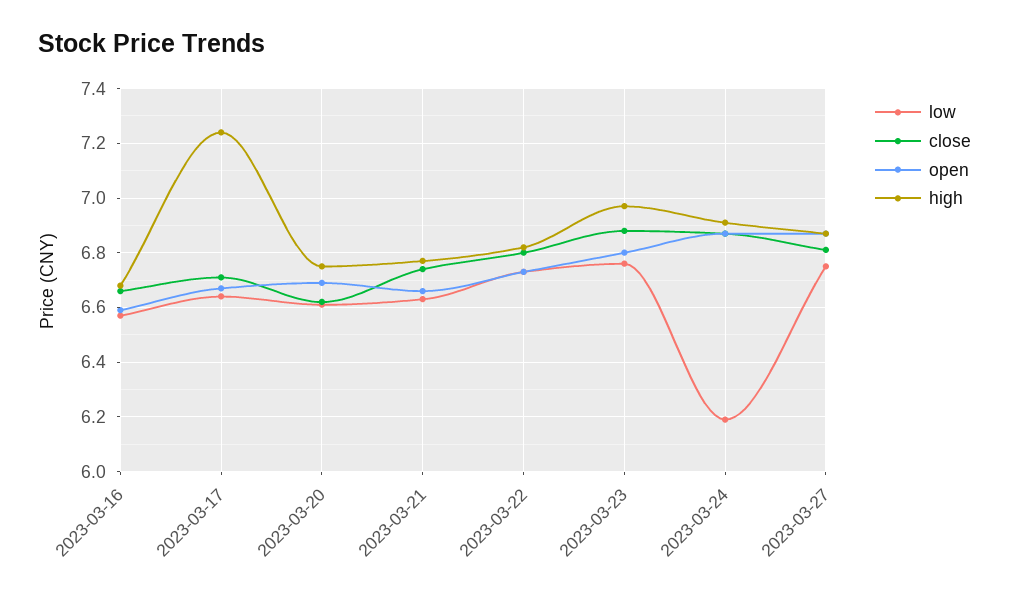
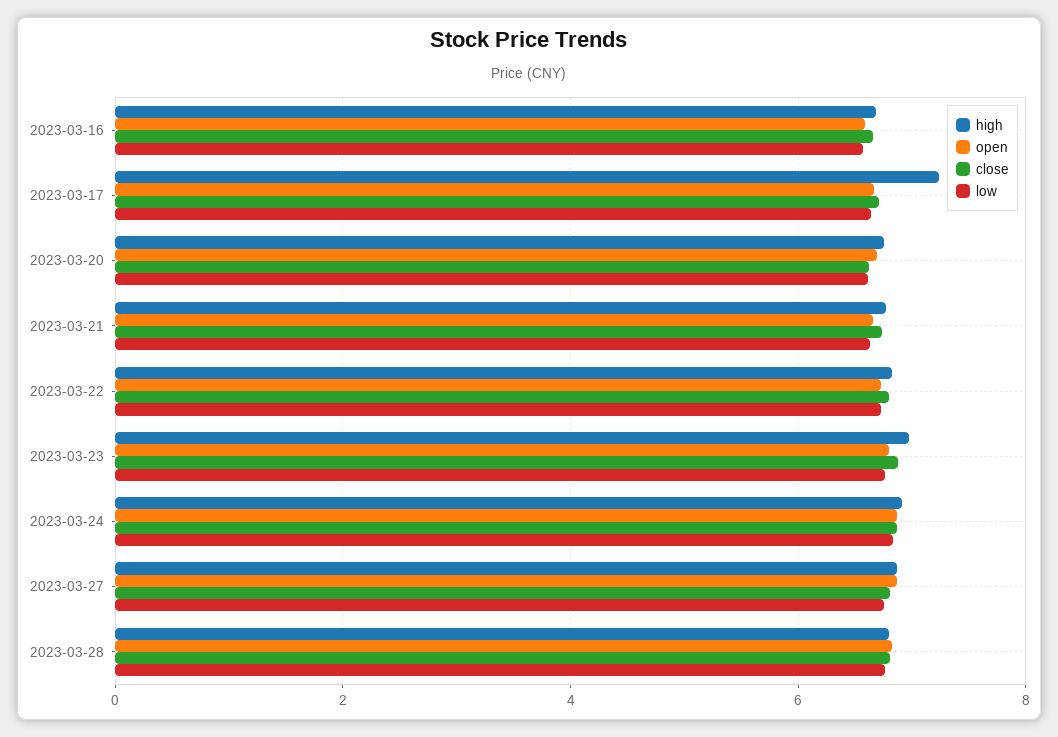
low, 2023-03-24: 6.2 -> 6.8
high, 2023-03-28: none -> 6.8
open, 2023-03-28: none -> 6.8
close, 2023-03-28: none -> 6.8
low, 2023-03-28: none -> 6.8

